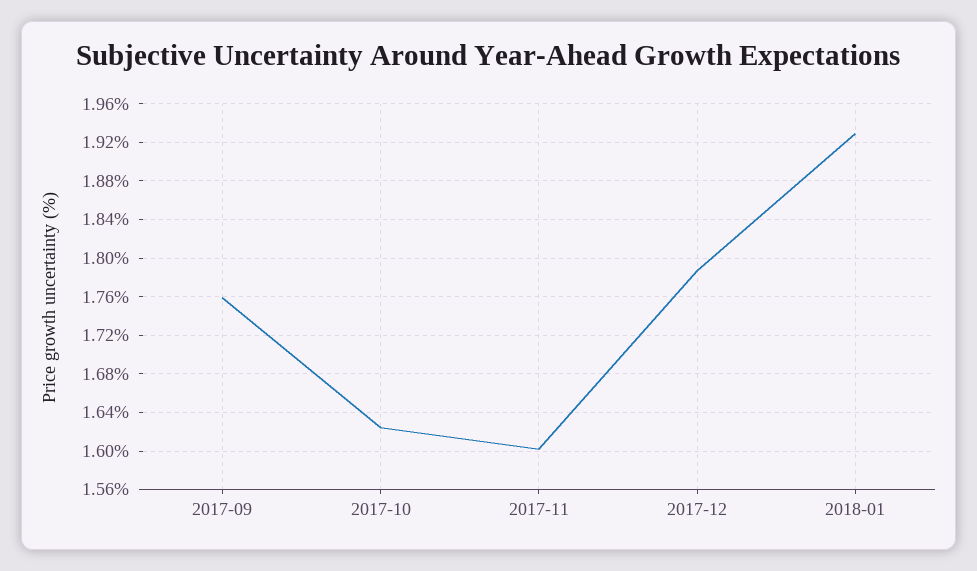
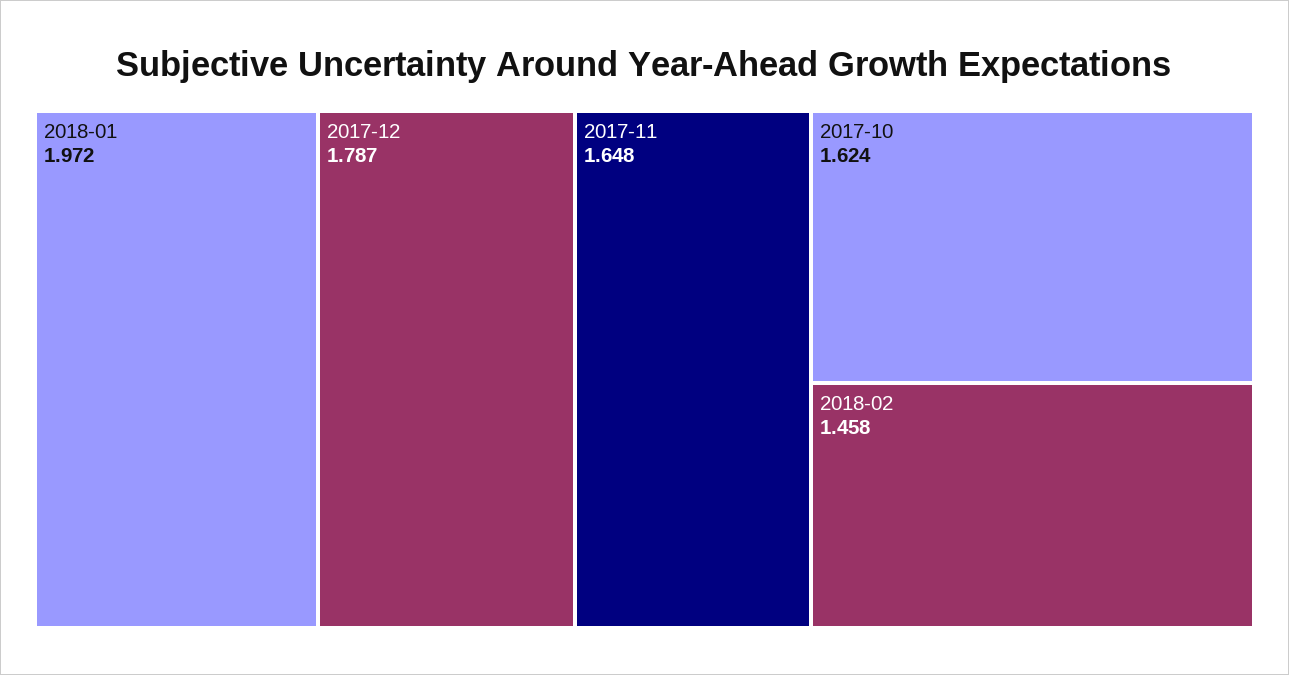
2017-09: 1.76 -> none
2017-11: 1.6 -> 1.648
2018-01: 1.93 -> 1.972
2018-02: none -> 1.458

